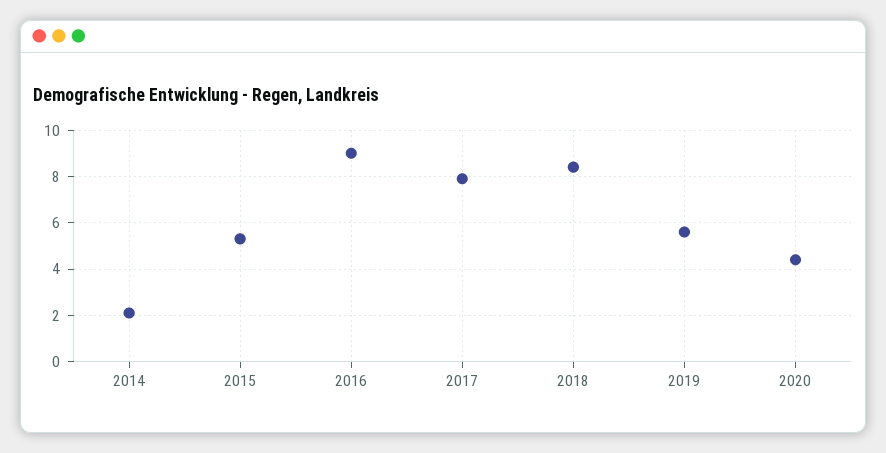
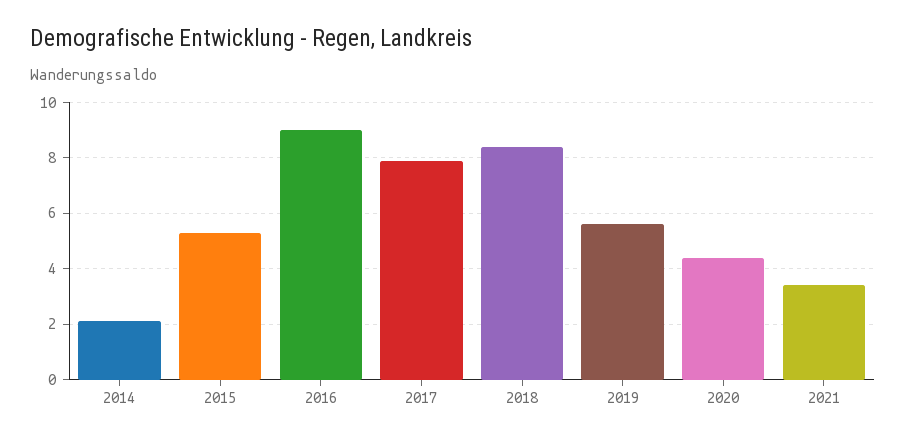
2021: none -> 3.5

